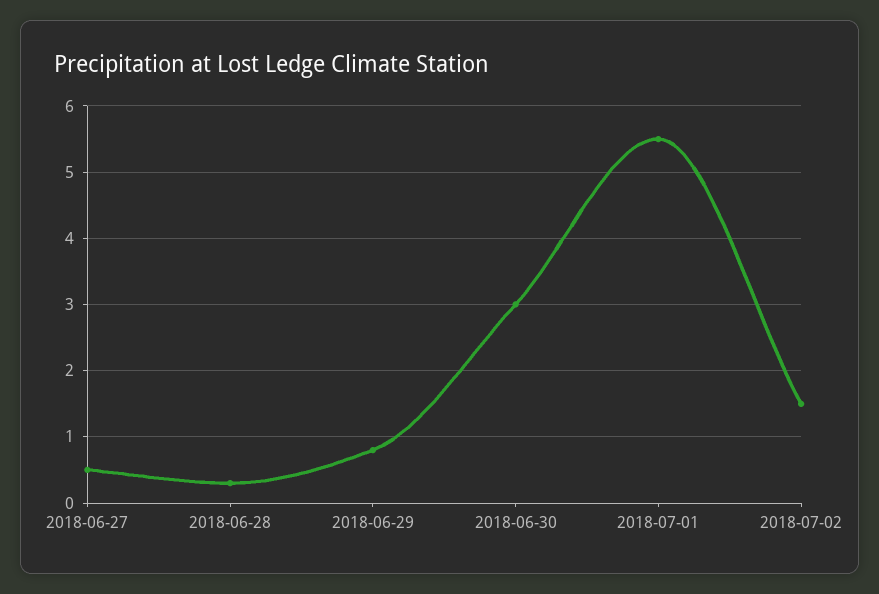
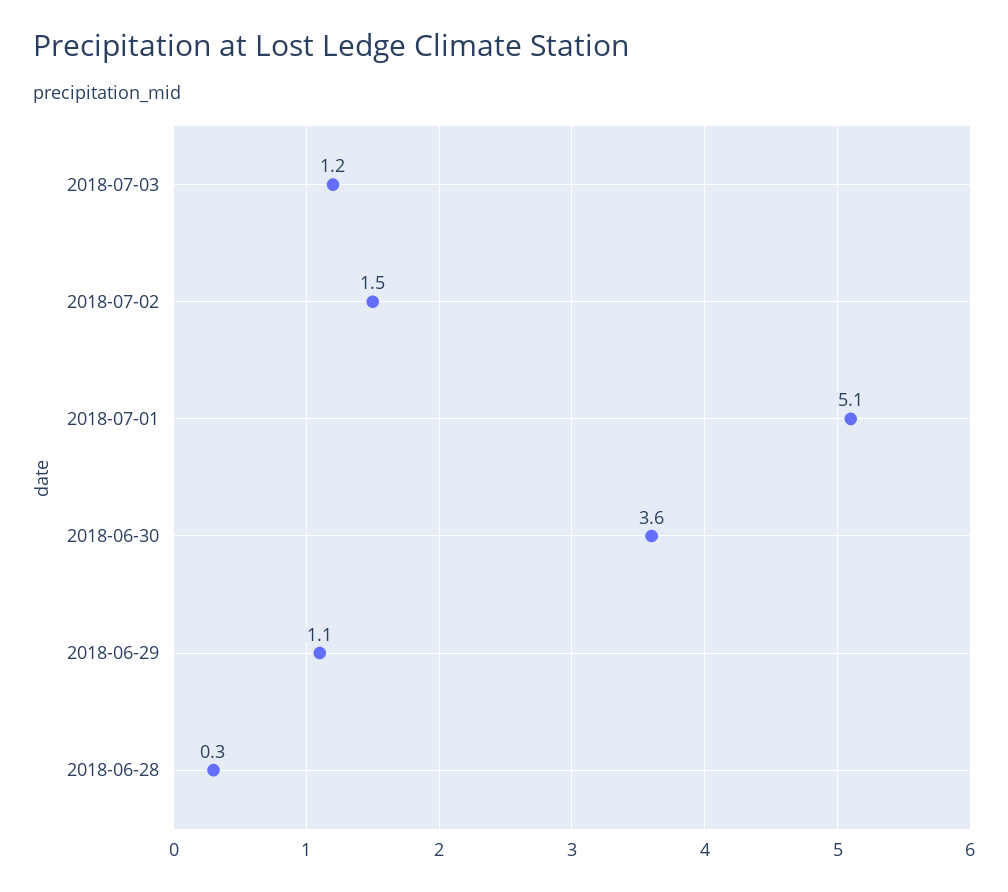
2018-06-27: 0.5 -> none
2018-06-29: 0.8 -> 1.1
2018-06-30: 3 -> 3.6
2018-07-01: 5.5 -> 5.1
2018-07-03: none -> 1.2

